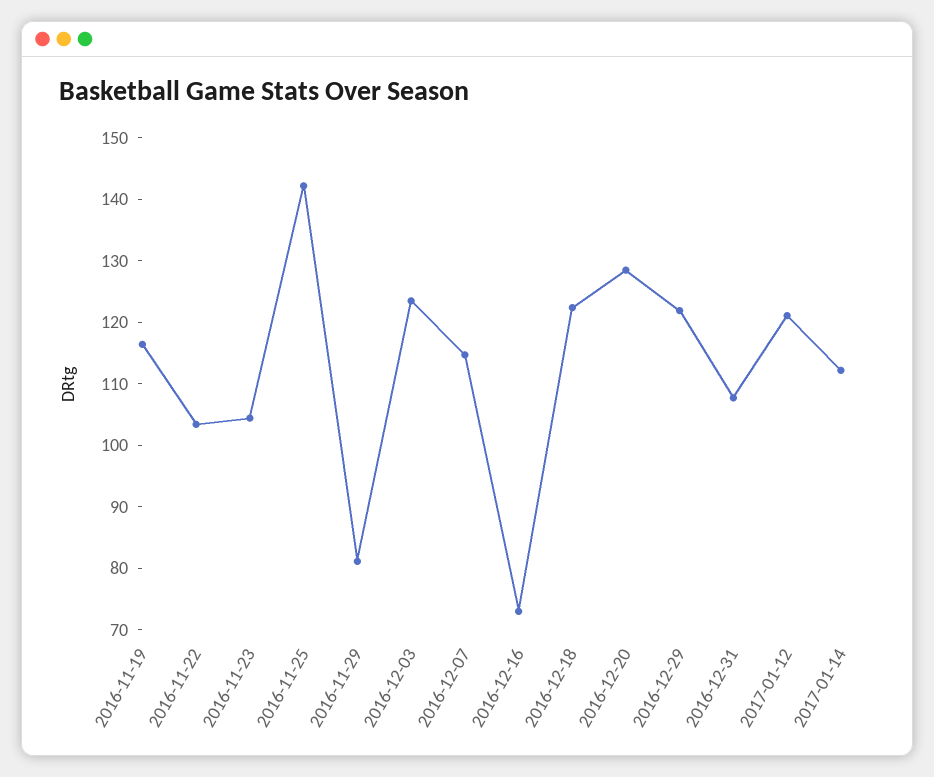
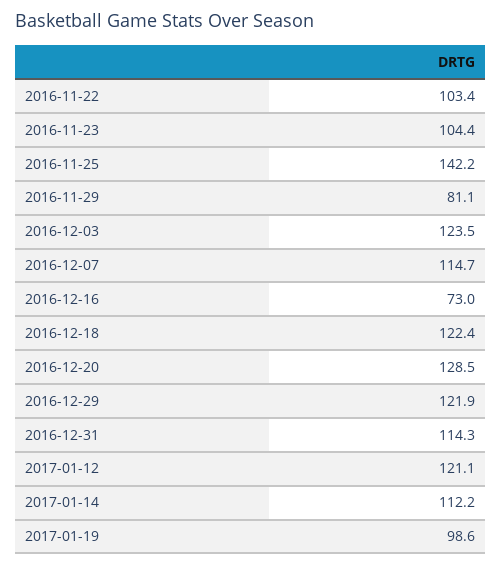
2016-11-19: 116 -> none
2016-12-31: 108 -> 114.3
2017-01-19: none -> 98.6

